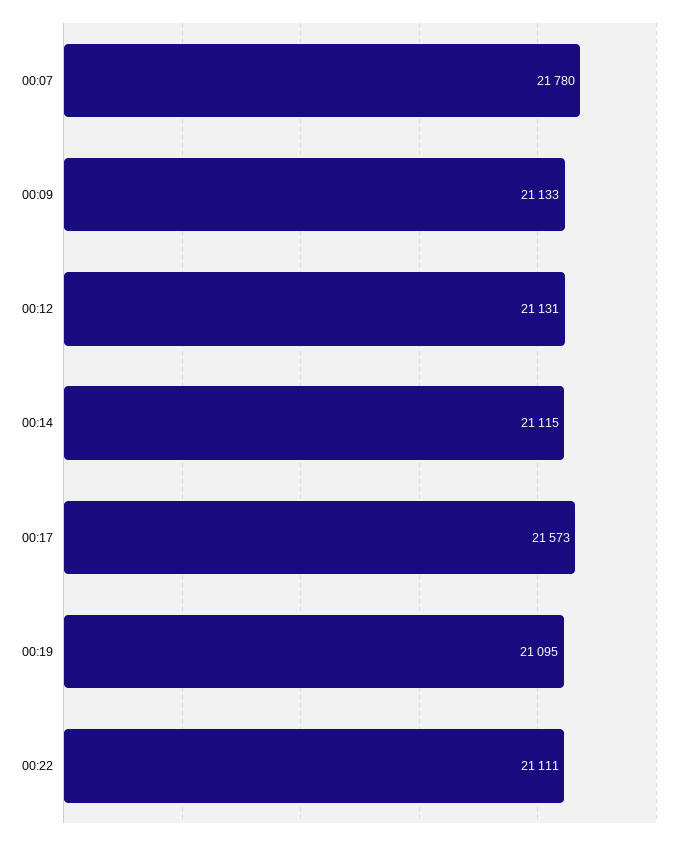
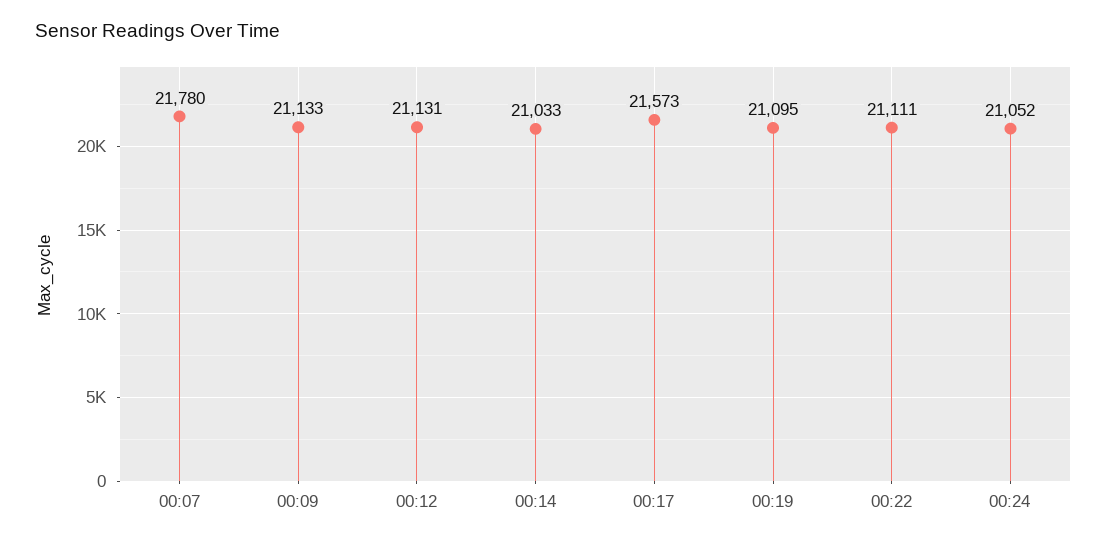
00:14: 21115 -> 21033
00:24: none -> 21052

